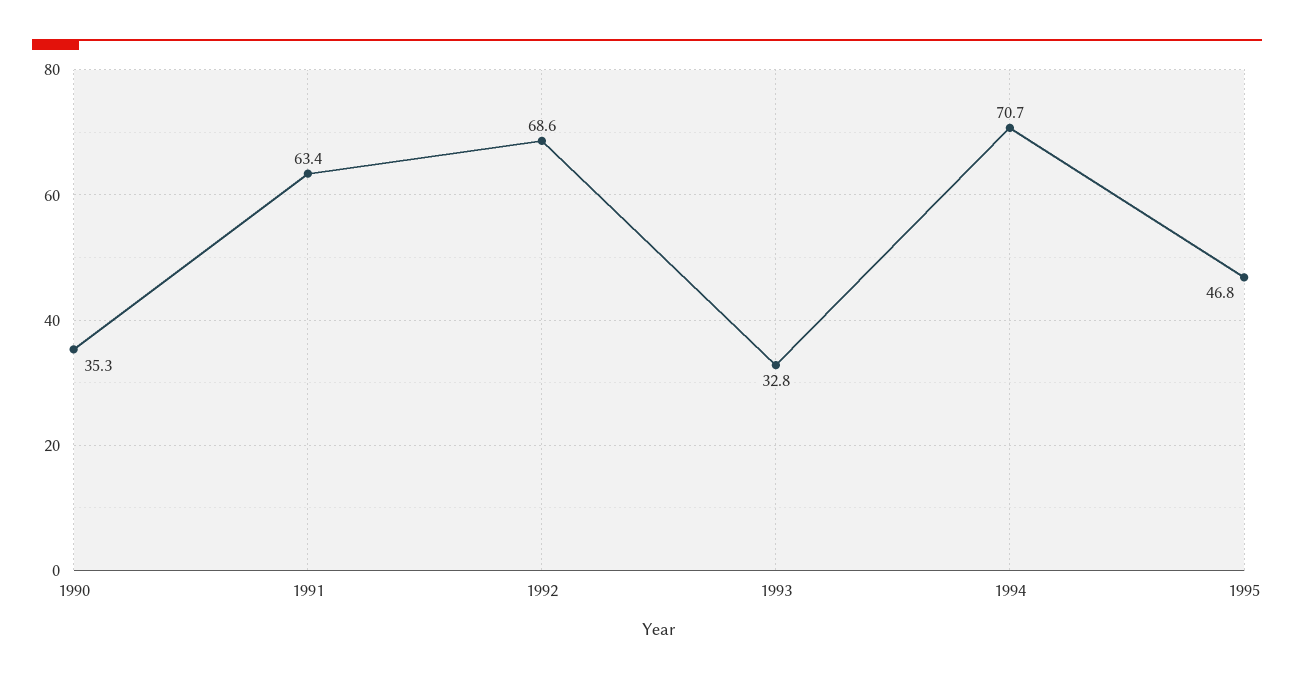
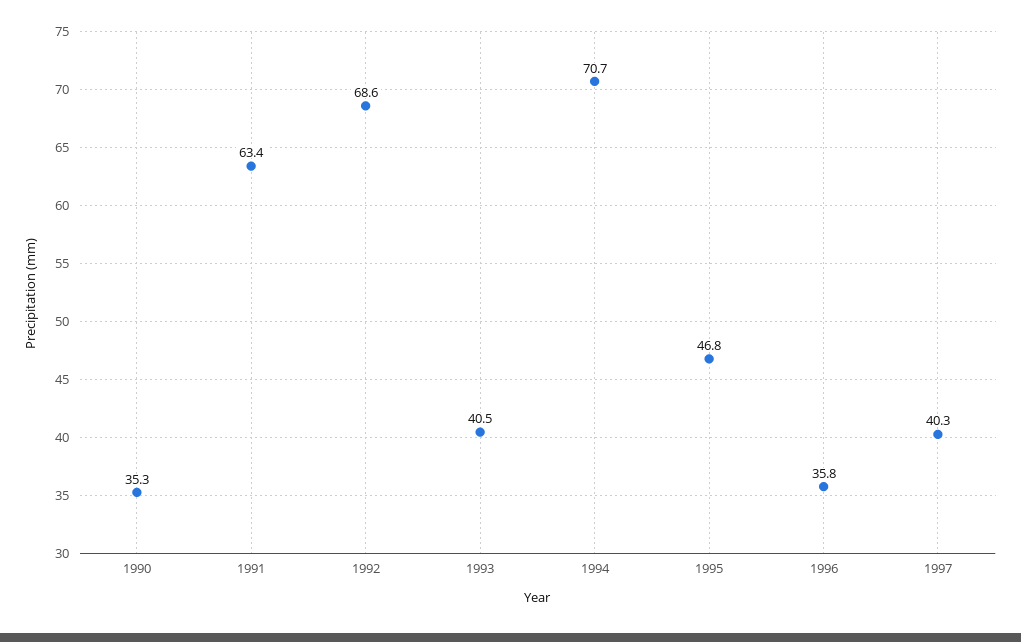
1993: 32.8 -> 40.5
1996: none -> 35.8
1997: none -> 40.3

